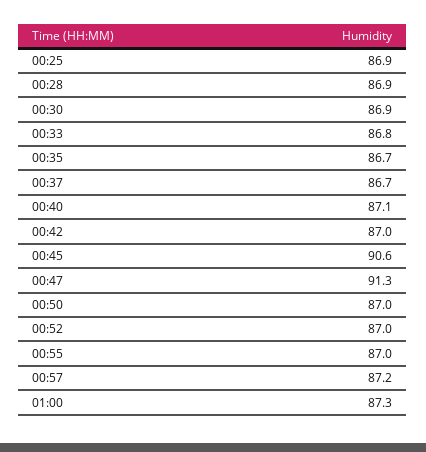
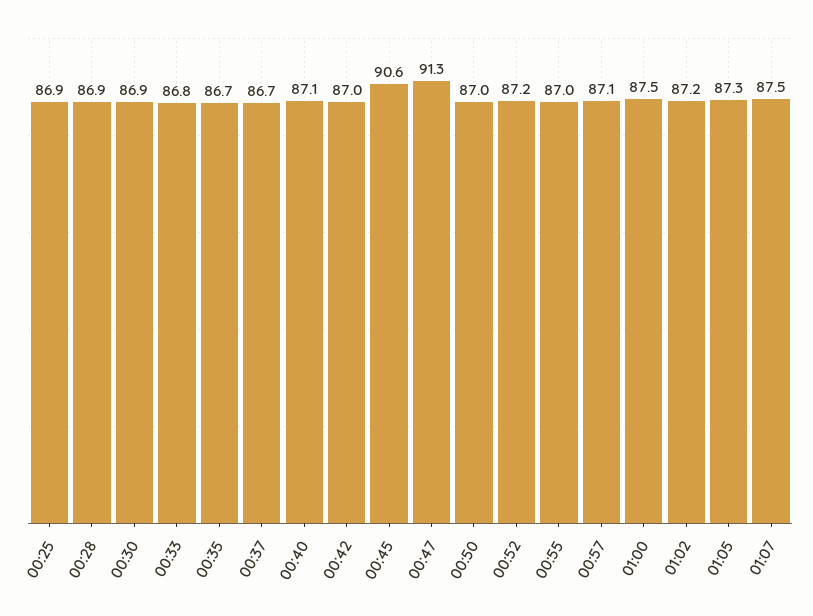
00:52: 87 -> 87.2
00:57: 87.2 -> 87.1
01:00: 87.3 -> 87.5
01:02: none -> 87.2
01:05: none -> 87.3
01:07: none -> 87.5

